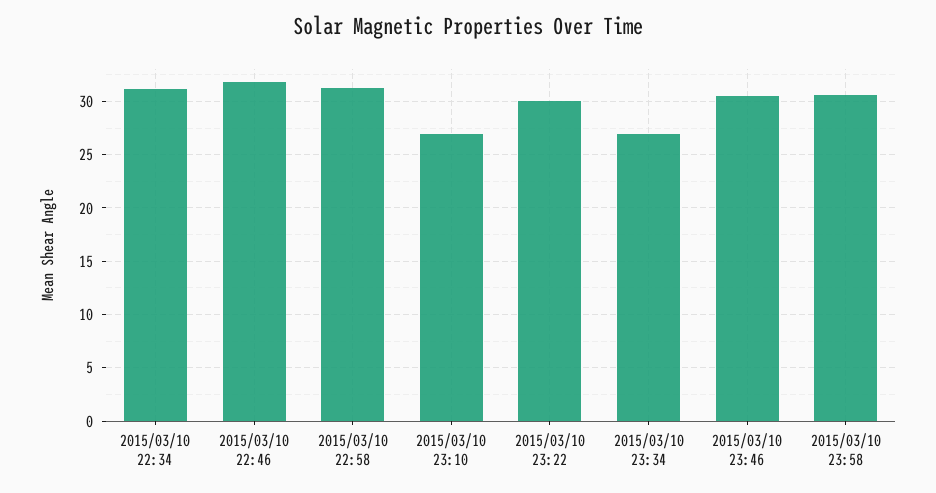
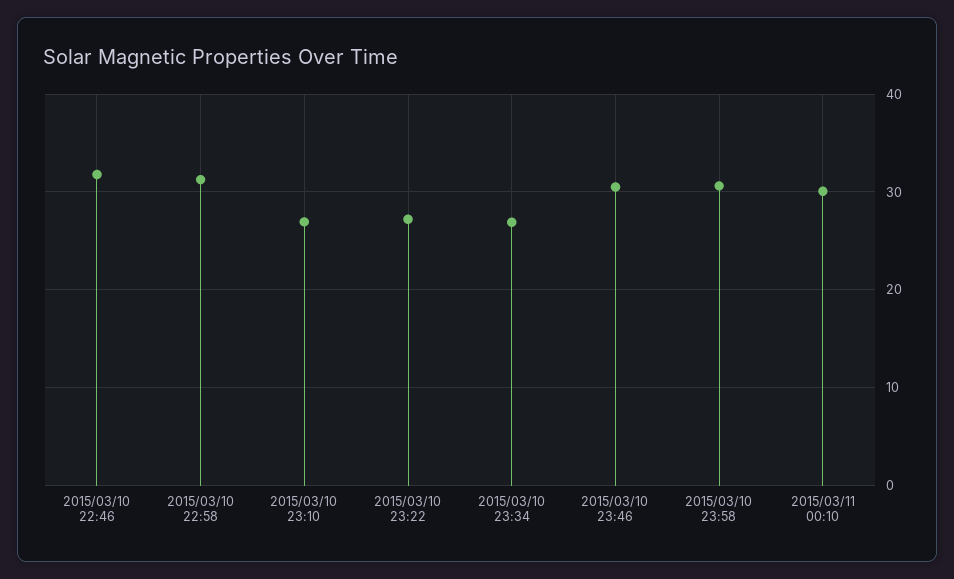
2015/03/10 22:34: 31 -> none
2015/03/10 23:22: 30 -> 27
2015/03/11 00:10: none -> 30

